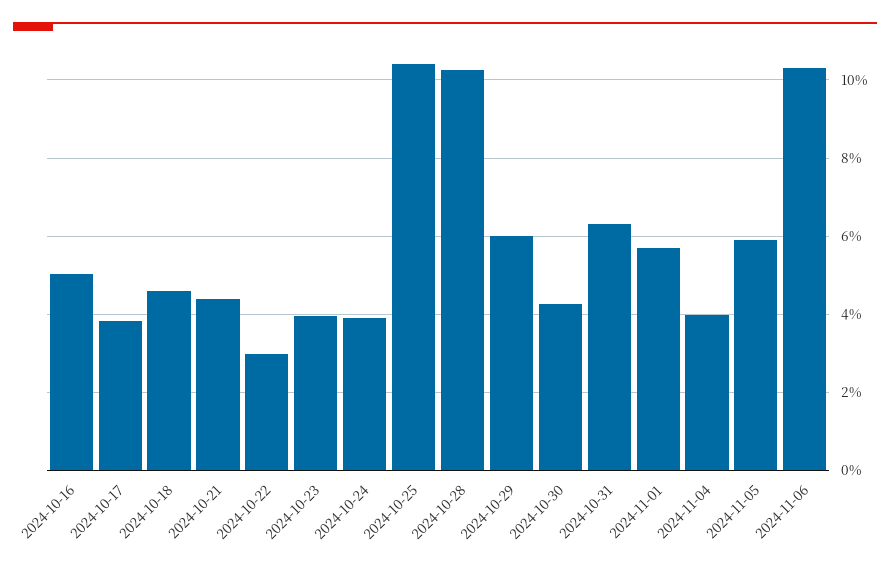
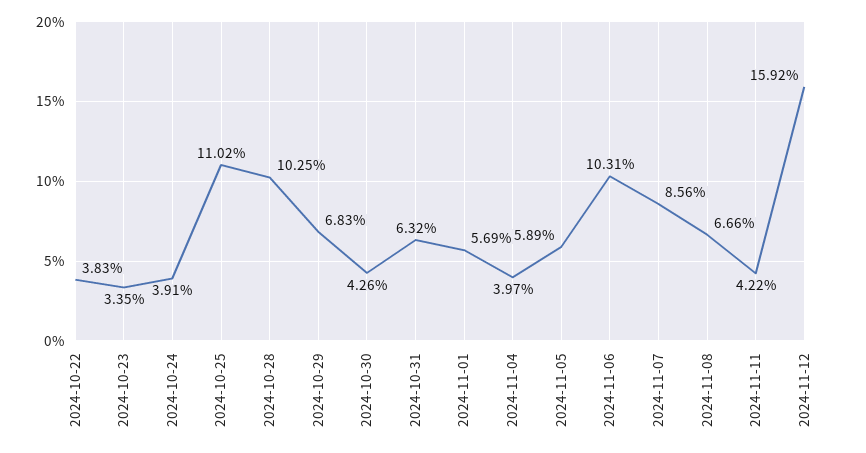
2024-10-16: 5 -> none
2024-10-17: 3.8 -> none
2024-10-18: 4.6 -> none
2024-10-21: 4.4 -> none
2024-10-22: 3 -> 3.83
2024-10-23: 4 -> 3.35
2024-10-25: 10.4 -> 11.02
2024-10-29: 6 -> 6.83
2024-11-07: none -> 8.56
2024-11-08: none -> 6.66
2024-11-11: none -> 4.22
2024-11-12: none -> 15.92

